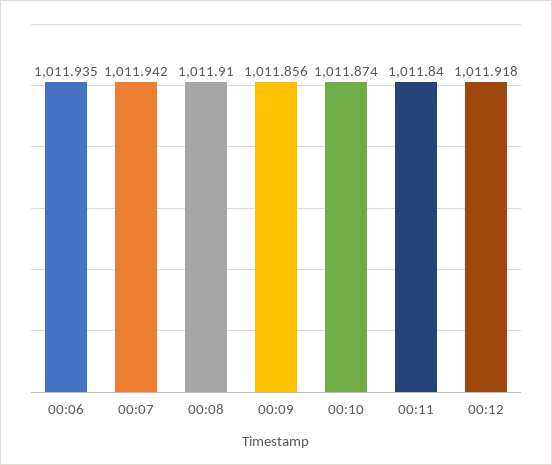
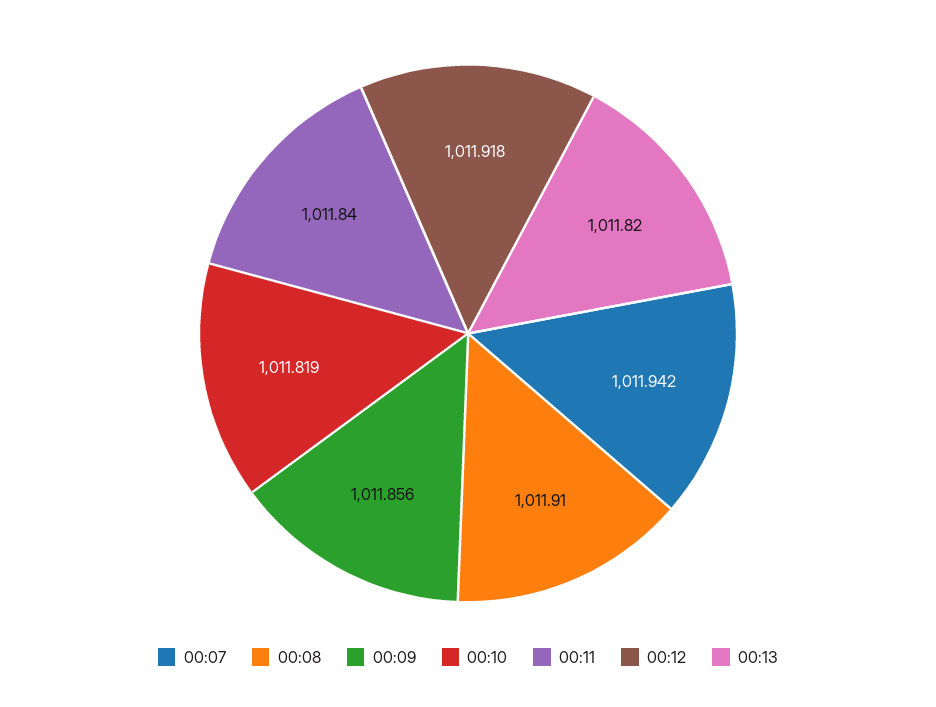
00:06: 1011.935 -> none
00:10: 1011.874 -> 1011.819
00:13: none -> 1011.82

